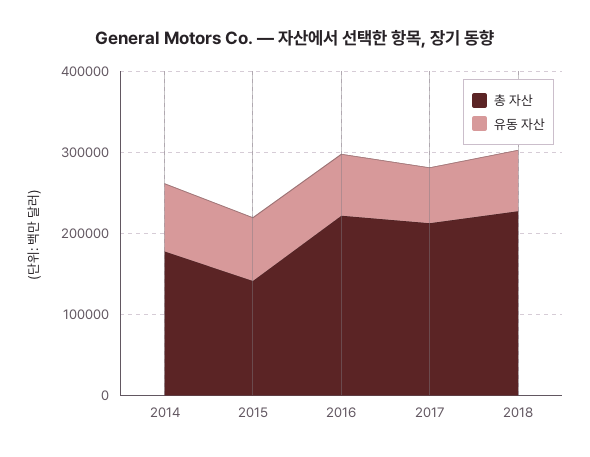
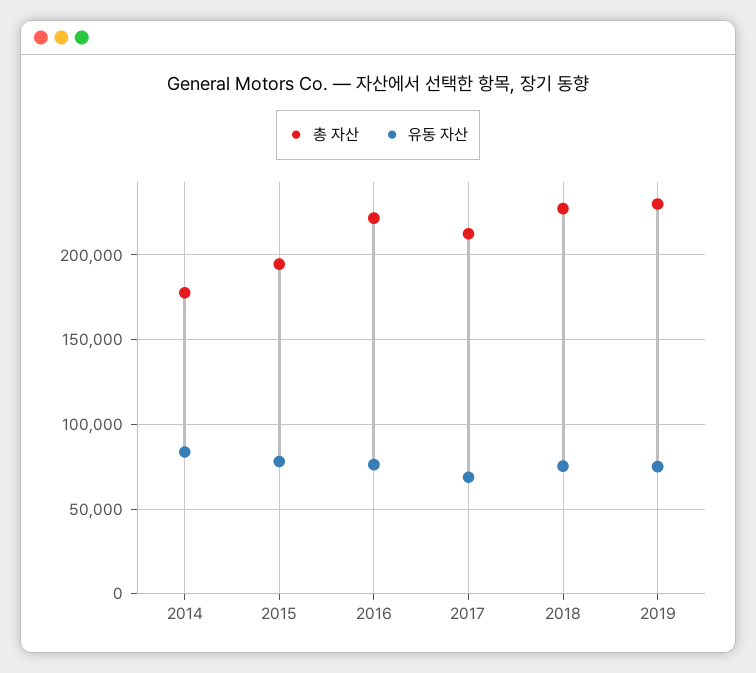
총 자산, 2015: 140000 -> 195000
총 자산, 2019: none -> 230000
유동 자산, 2019: none -> 75000

